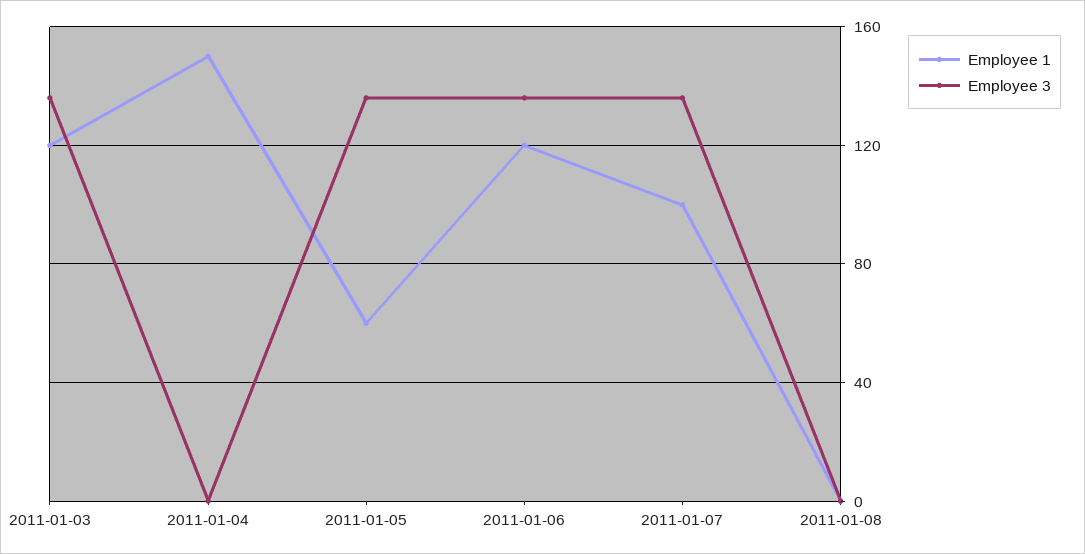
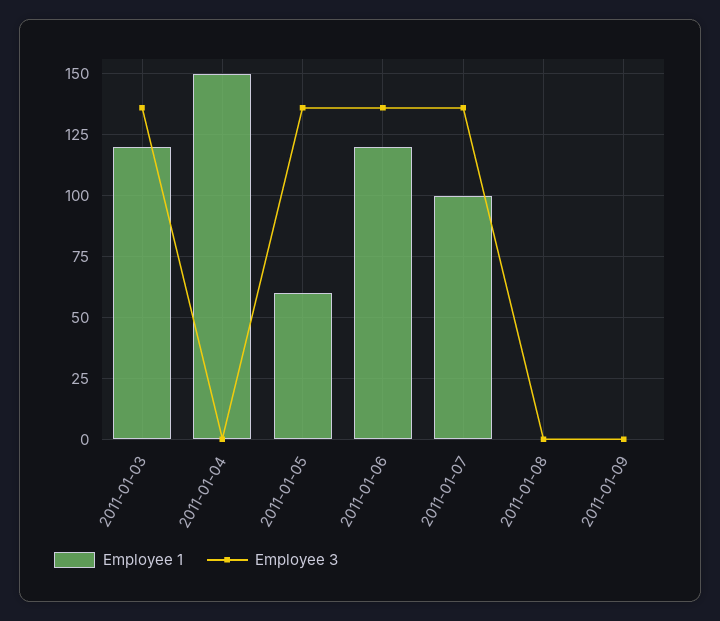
Employee 1, 2011-01-09: none -> 0
Employee 3, 2011-01-09: none -> 0

